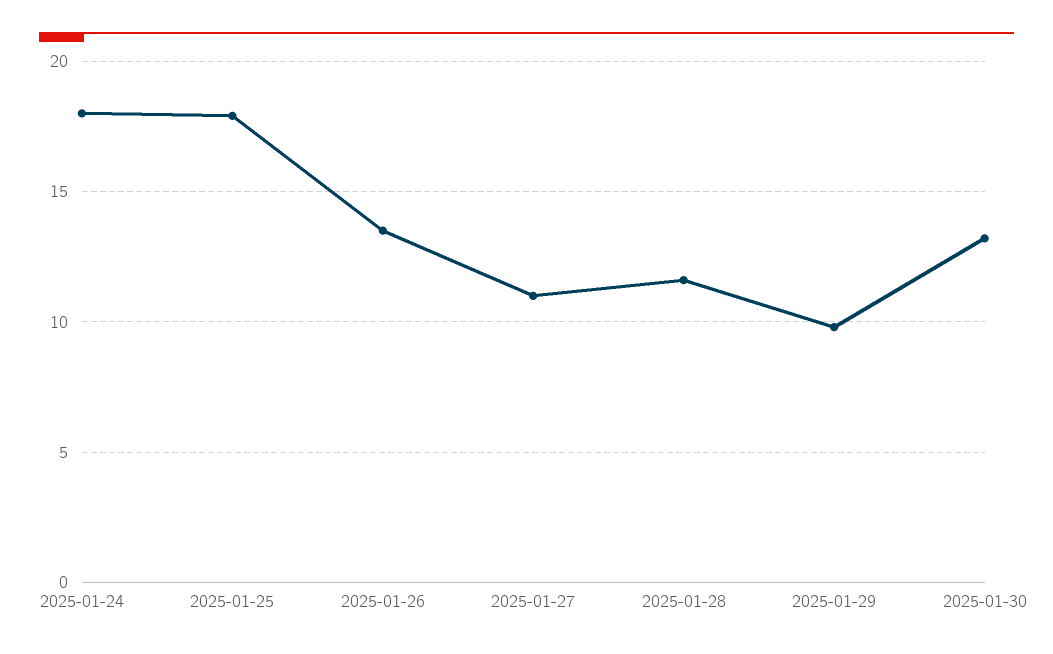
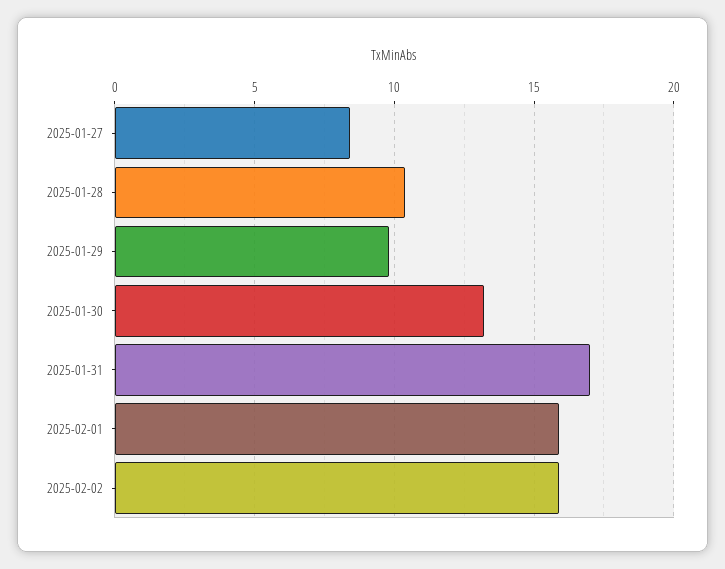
2025-01-24: 18 -> none
2025-01-25: 18 -> none
2025-01-26: 13.5 -> none
2025-01-27: 11 -> 8.5
2025-01-28: 11.5 -> 10.5
2025-01-31: none -> 17
2025-02-01: none -> 16
2025-02-02: none -> 16

